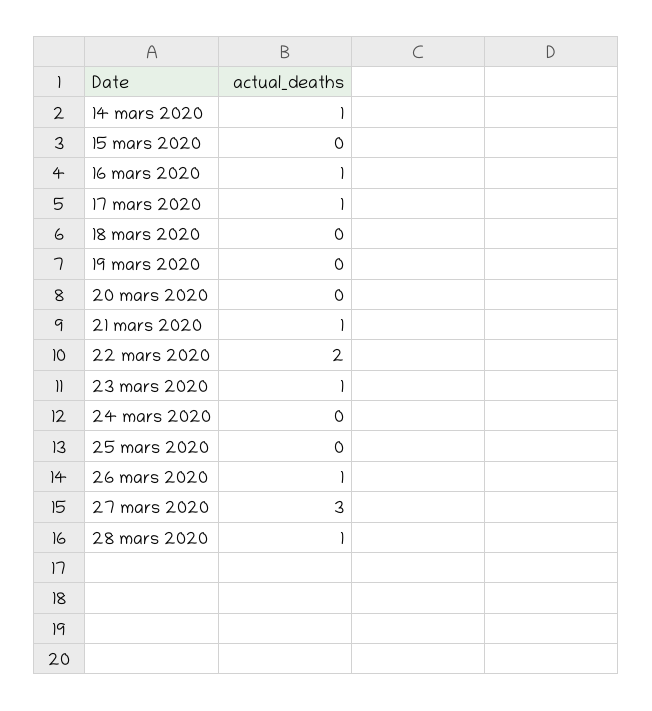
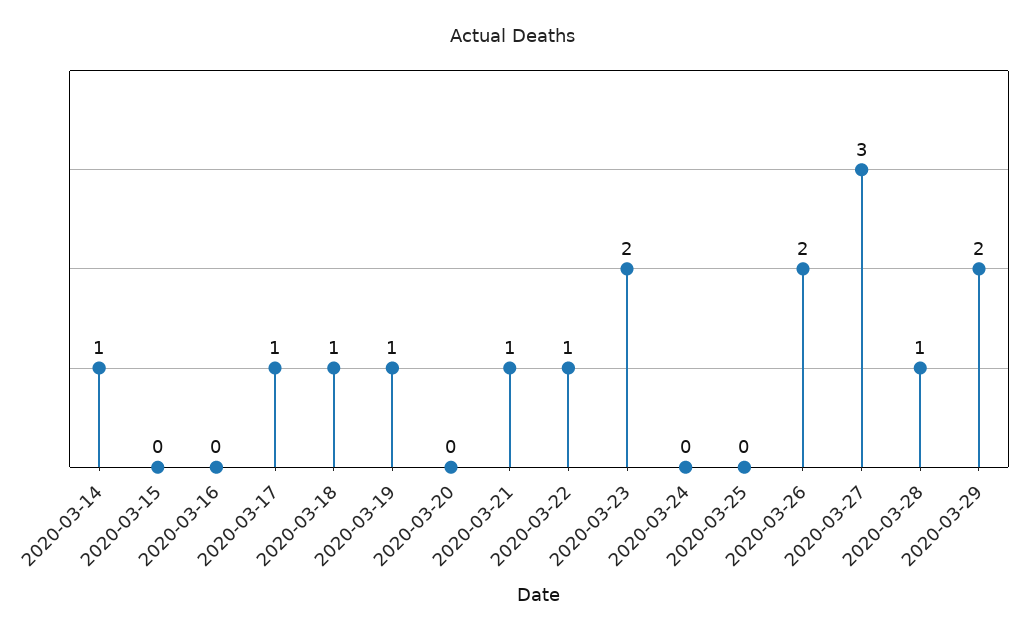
16 mars 2020: 1 -> 0
18 mars 2020: 0 -> 1
19 mars 2020: 0 -> 1
22 mars 2020: 2 -> 1
23 mars 2020: 1 -> 2
26 mars 2020: 1 -> 2
2020-03-29: none -> 2

